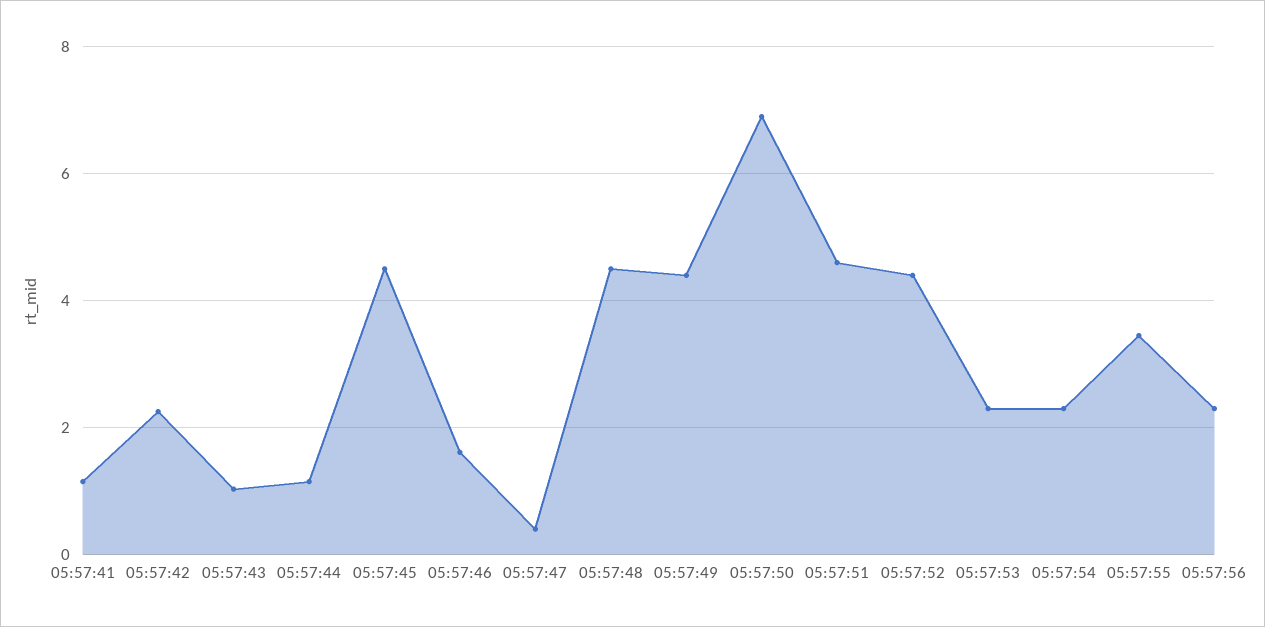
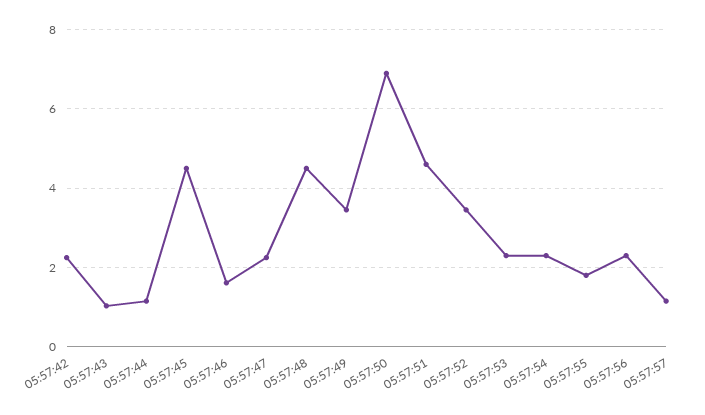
05:57:41: 1.2 -> none
05:57:47: 0.4 -> 2.2
05:57:49: 4.4 -> 3.4
05:57:52: 4.4 -> 3.4
05:57:55: 3.4 -> 1.8
05:57:57: none -> 1.2

